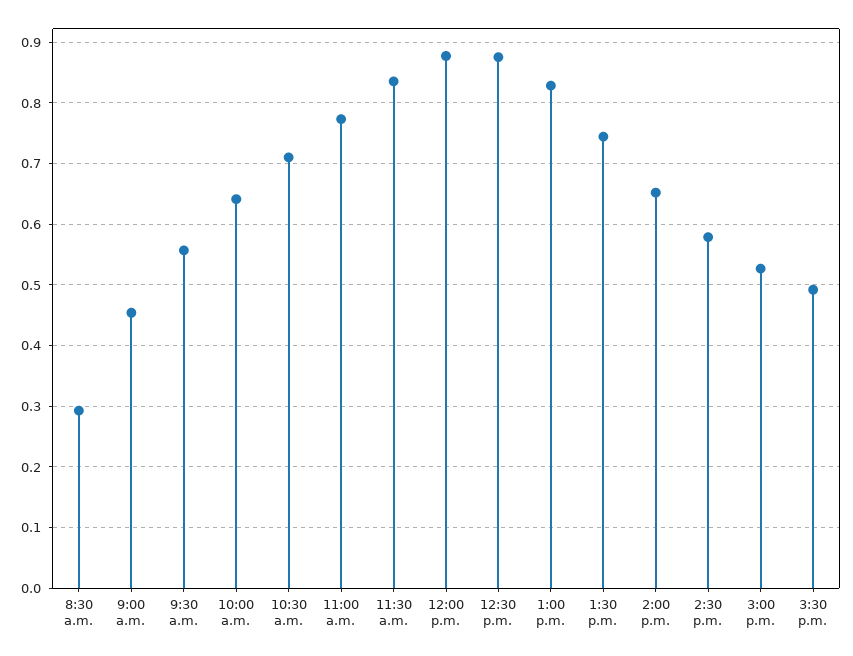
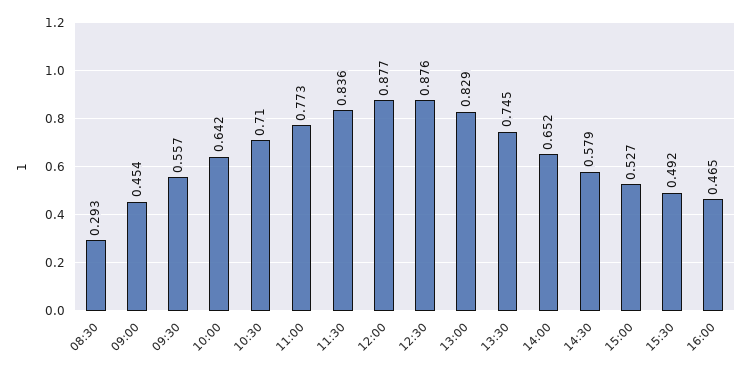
16:00: none -> 0.465

